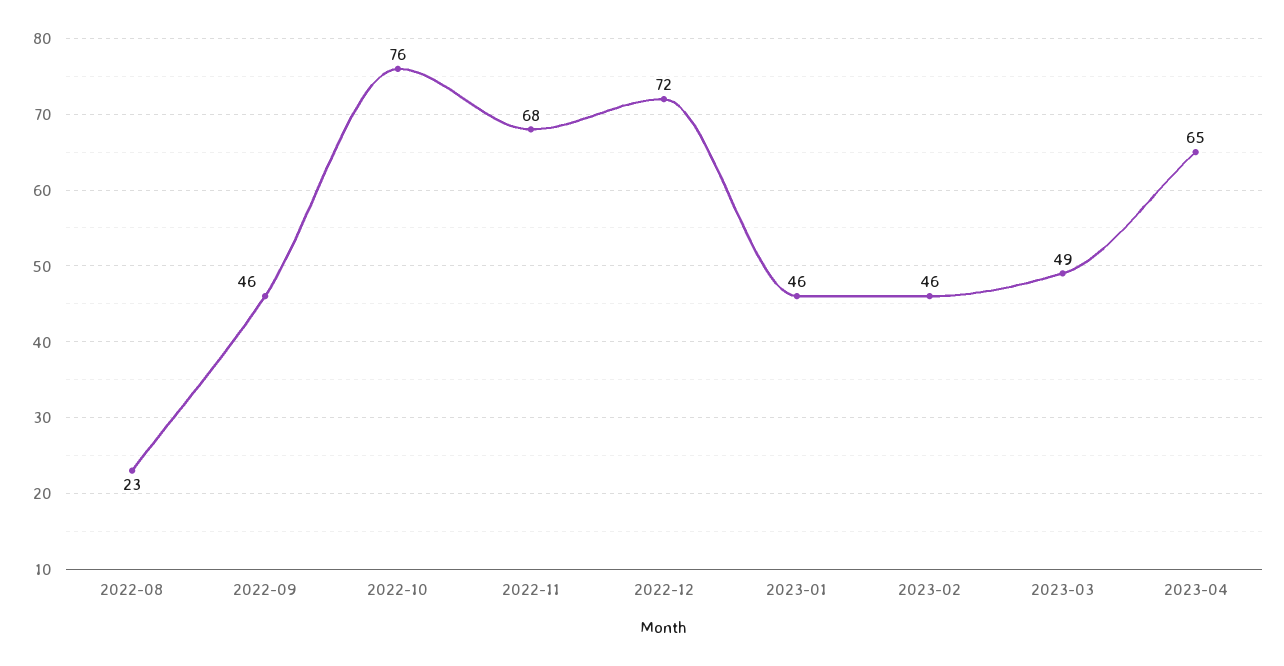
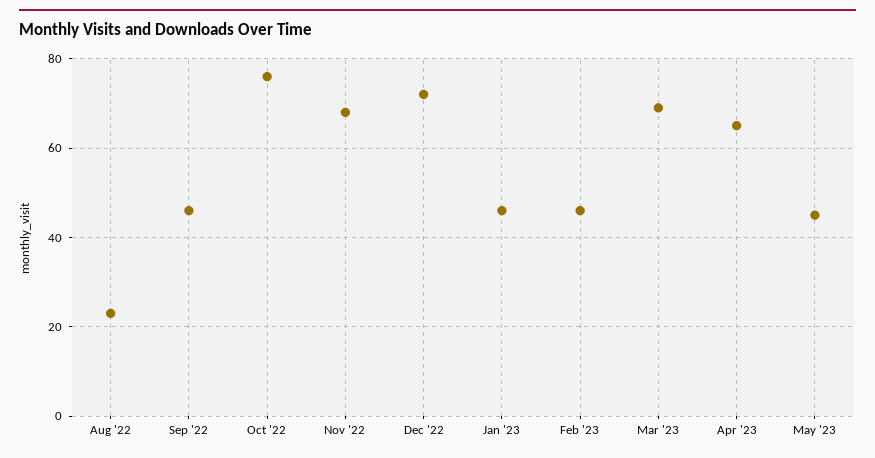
2023-03: 49 -> 70
May '23: none -> 45

